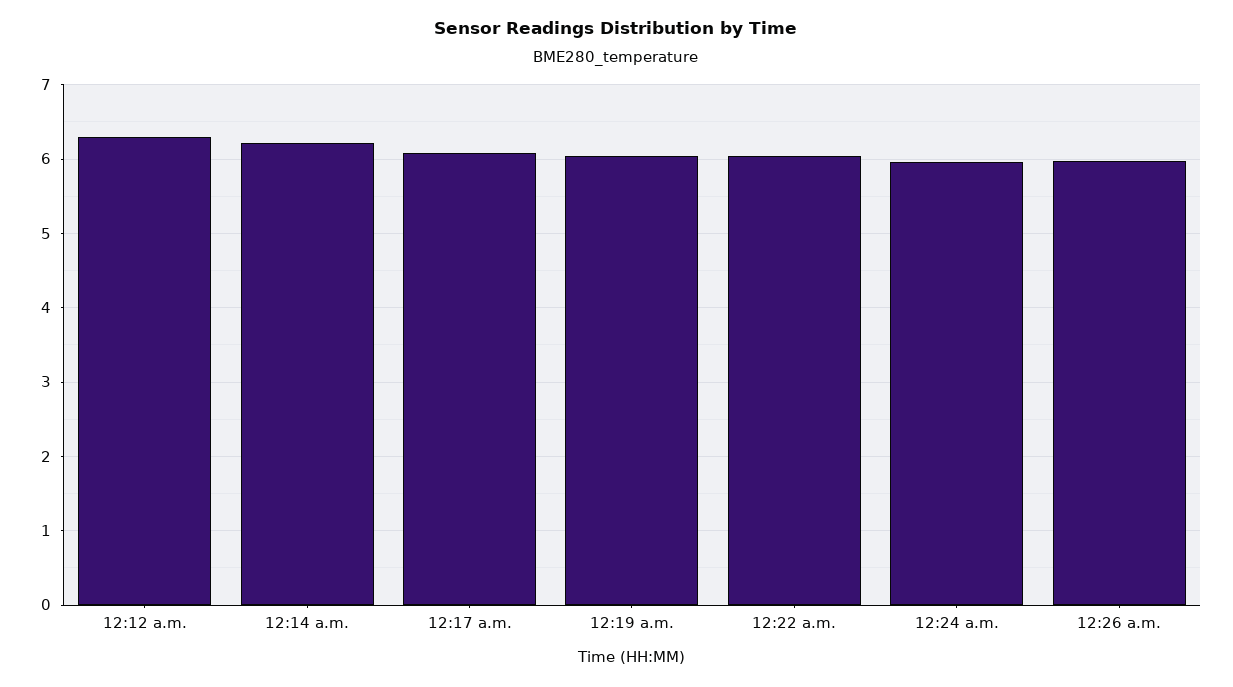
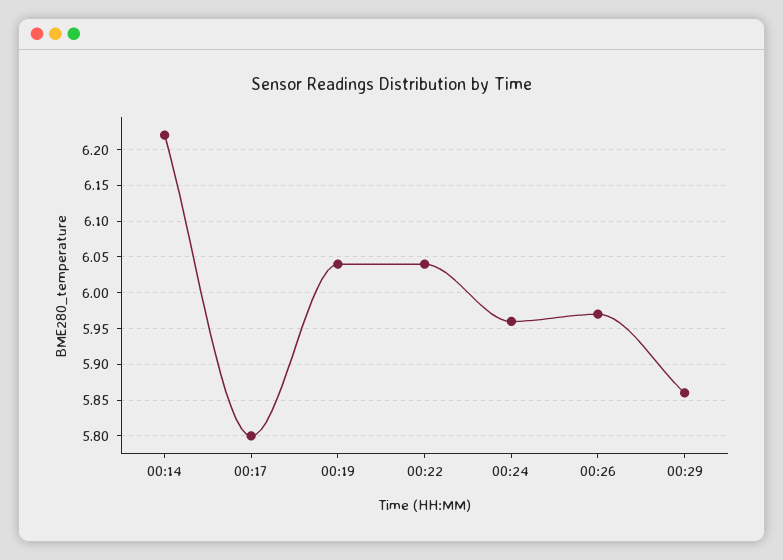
12:12 a.m.: 6.3 -> none
12:17 a.m.: 6.1 -> 5.8
00:29: none -> 5.86

